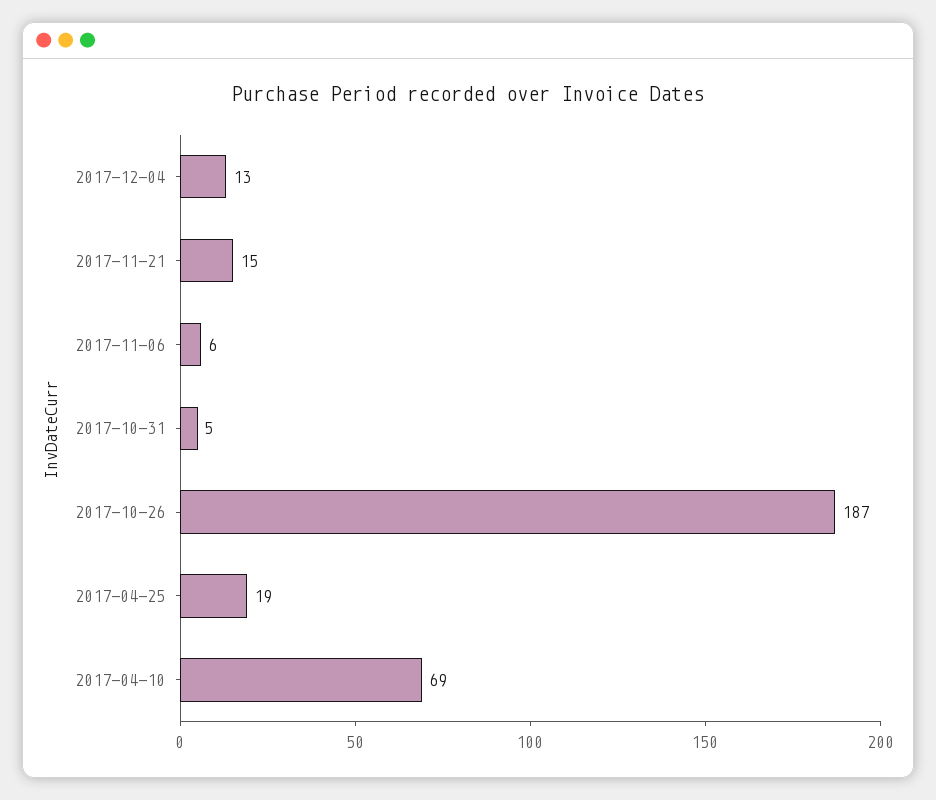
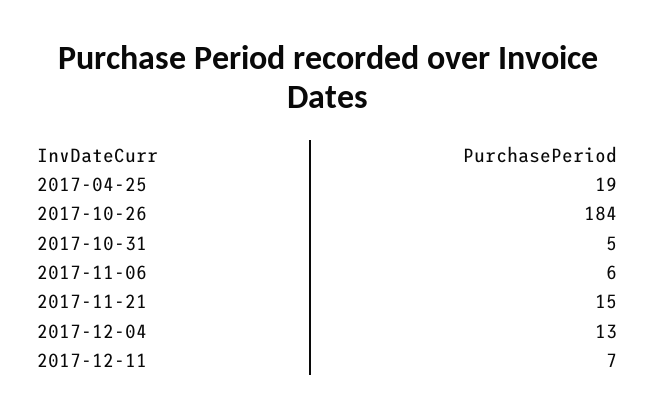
2017-10-26: 187 -> 184
2017-04-10: 69 -> none
2017-12-11: none -> 7

